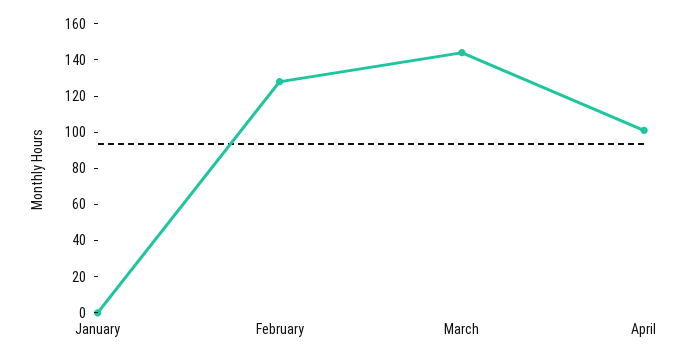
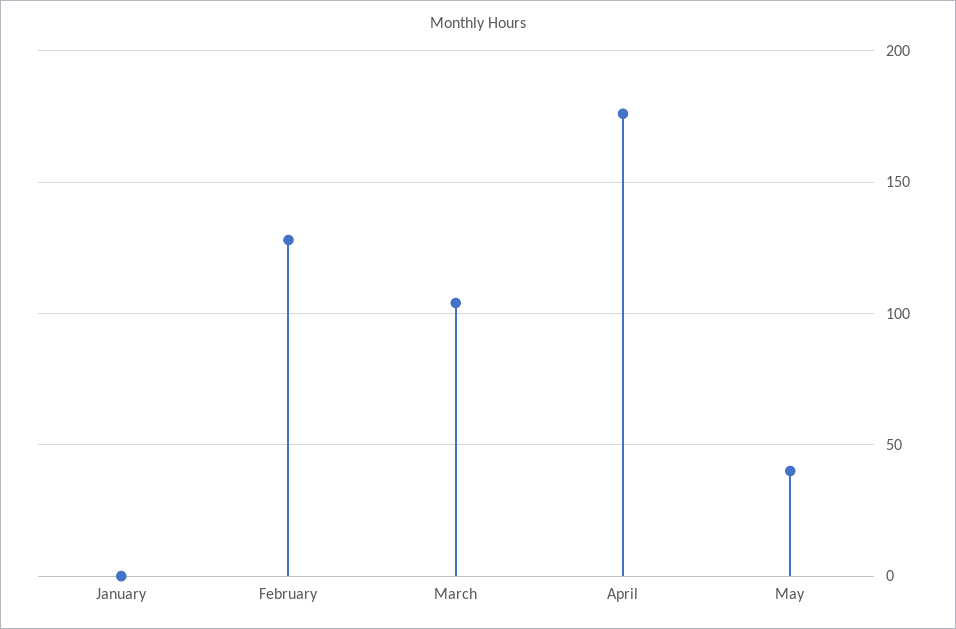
March: 145 -> 105
April: 100 -> 175
May: none -> 40

